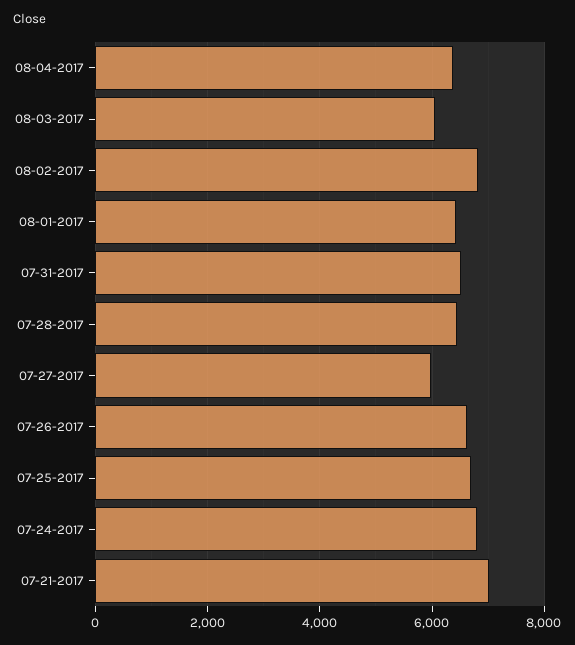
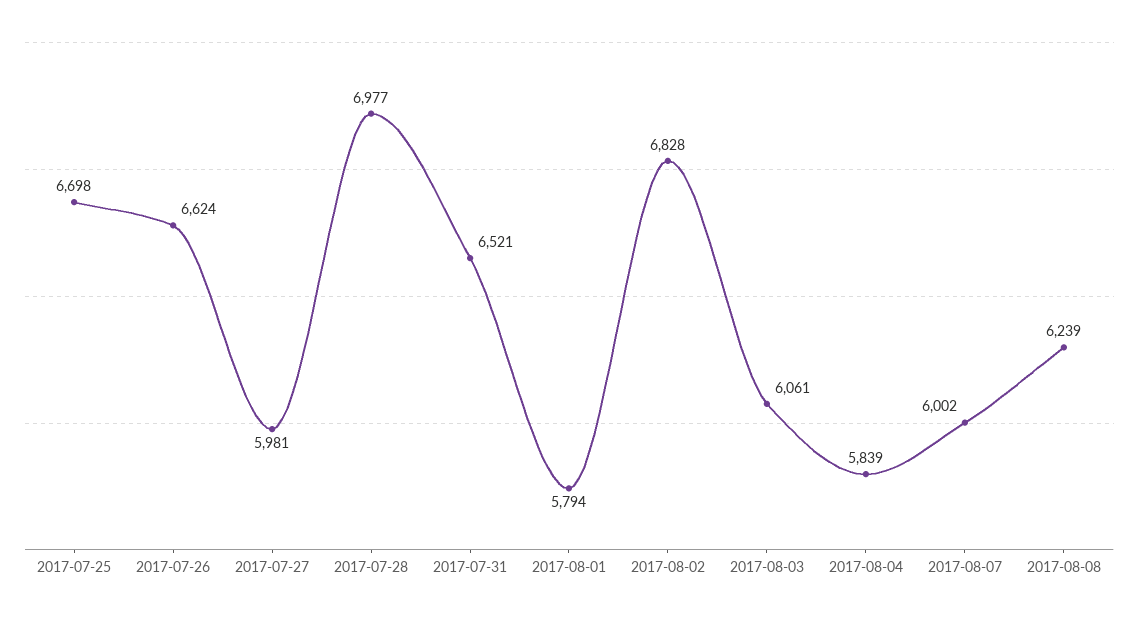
08-04-2017: 6400 -> 5839
08-01-2017: 6400 -> 5794
07-28-2017: 6400 -> 6977
07-24-2017: 6800 -> none
07-21-2017: 7000 -> none
2017-08-07: none -> 6002
2017-08-08: none -> 6239

